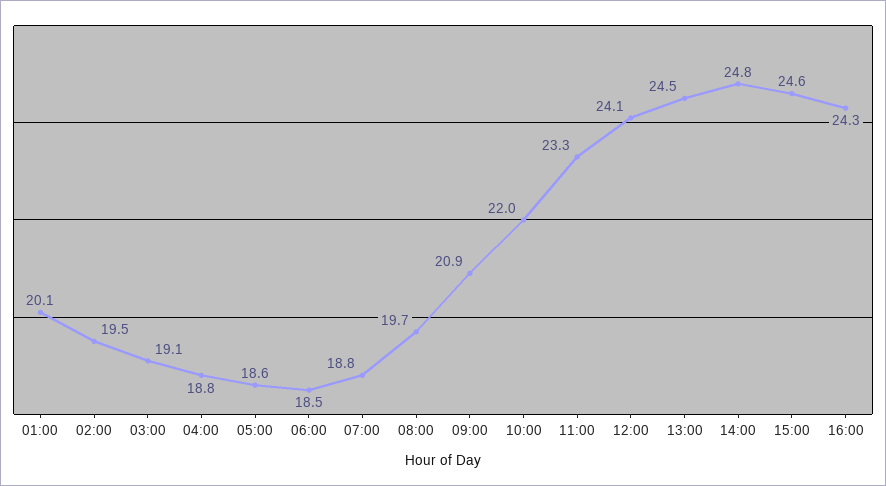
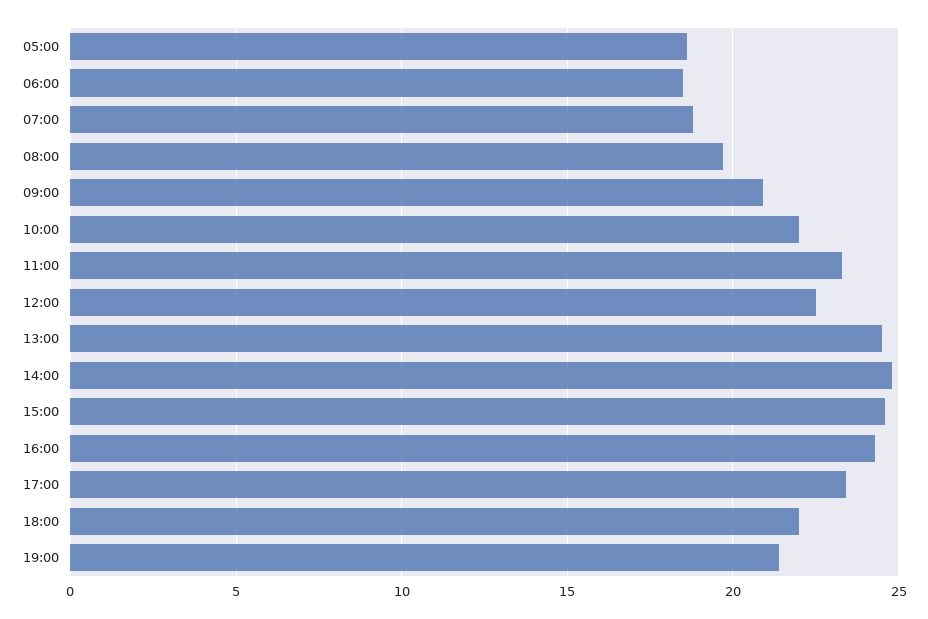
01:00: 20.1 -> none
02:00: 19.5 -> none
03:00: 19.1 -> none
04:00: 18.8 -> none
12:00: 24.1 -> 22.5
17:00: none -> 23.5
18:00: none -> 22
19:00: none -> 21.5

